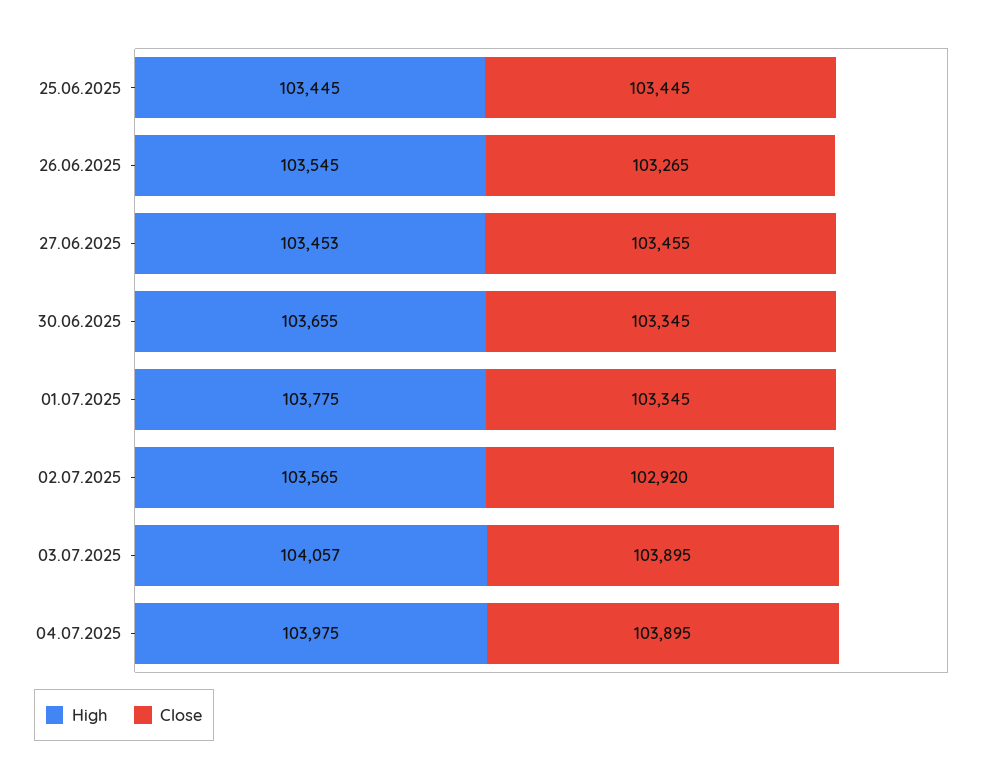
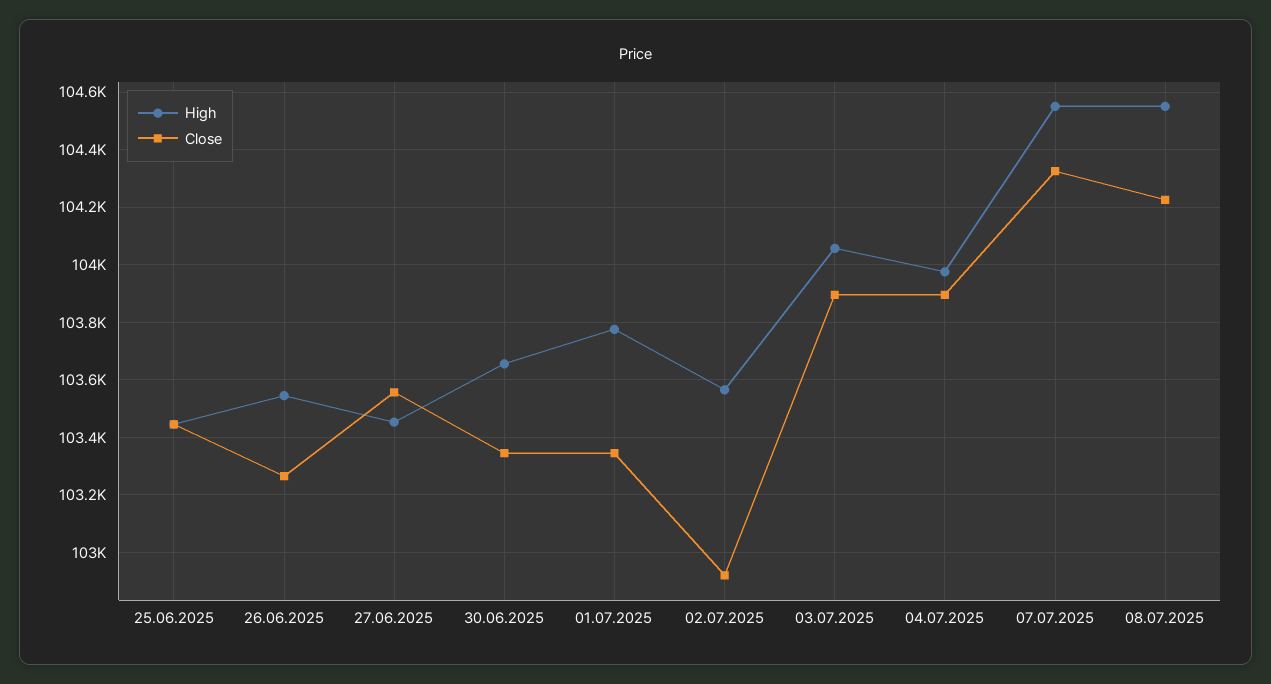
Close, 27.06.2025: 103455 -> 103550
High, 07.07.2025: none -> 104550
Close, 07.07.2025: none -> 104325
High, 08.07.2025: none -> 104550
Close, 08.07.2025: none -> 104225

